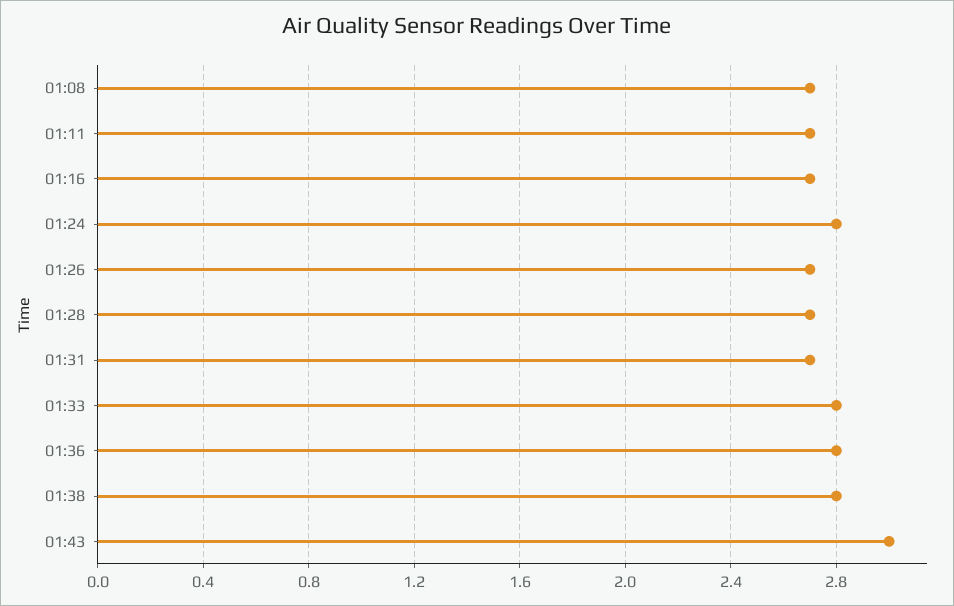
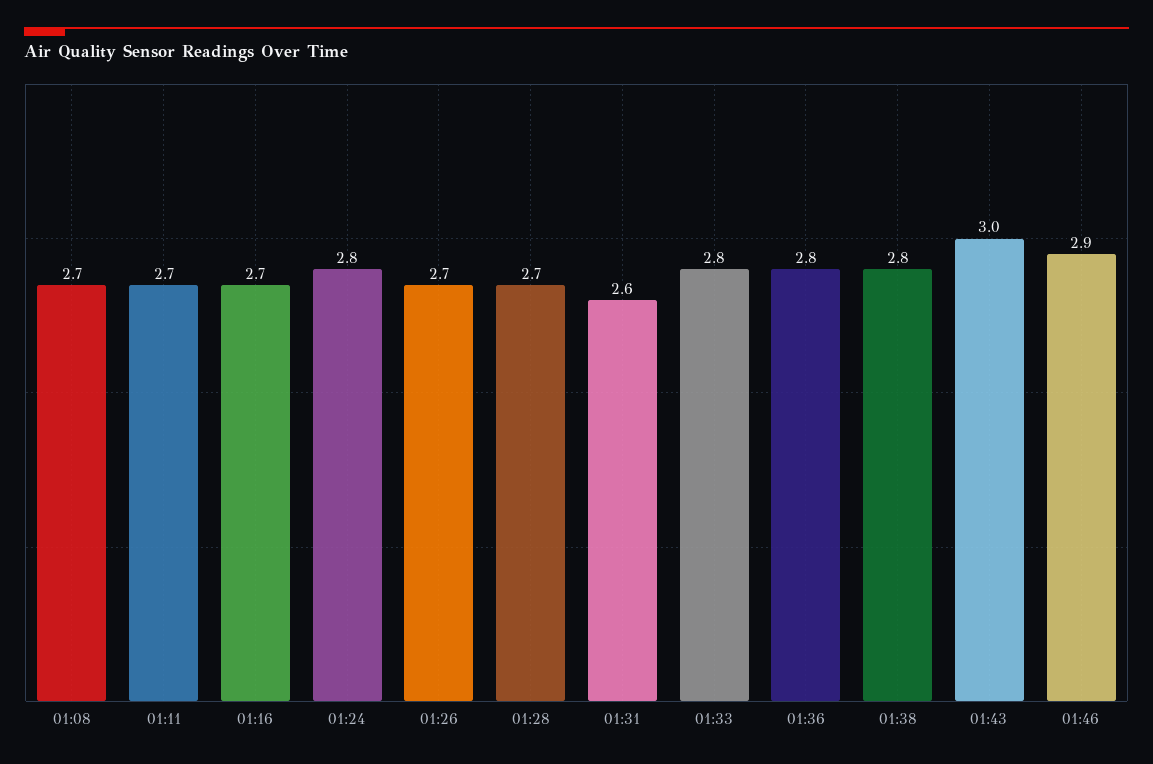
01:31: 2.7 -> 2.6
01:46: none -> 2.9

